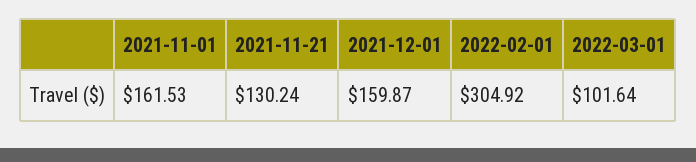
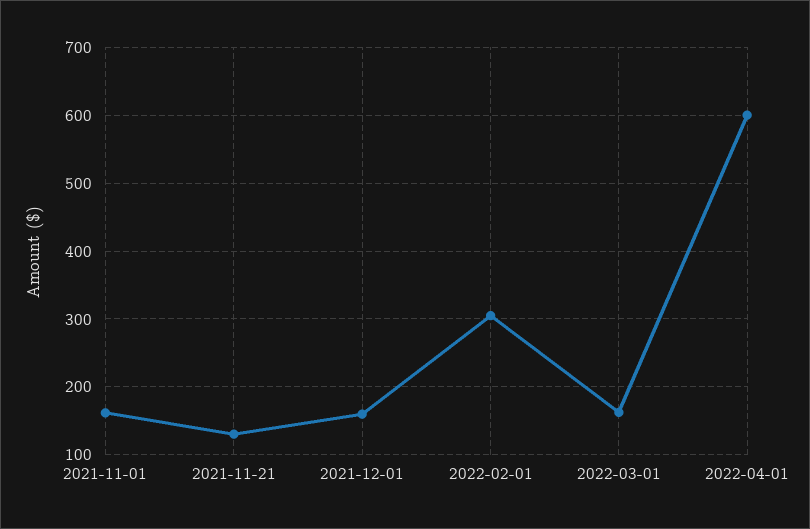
2022-03-01: 101.64 -> 160
2022-04-01: none -> 600

